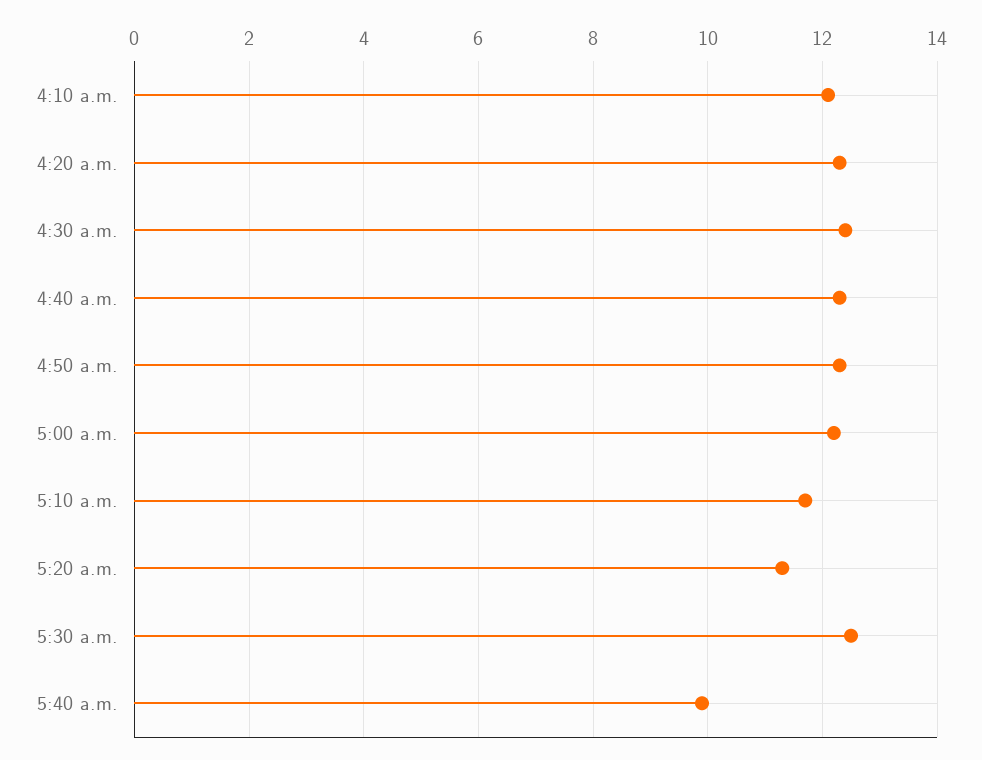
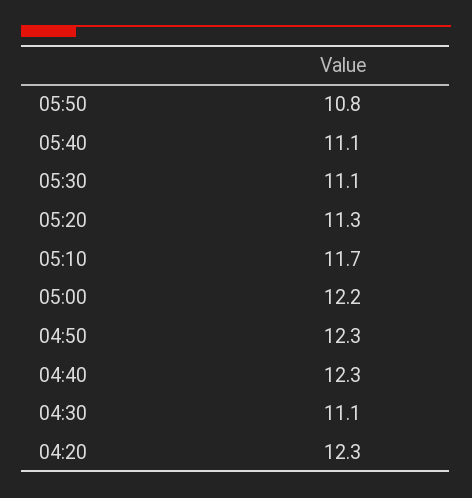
4:10 a.m.: 12 -> none
4:30 a.m.: 12.5 -> 11.1
5:30 a.m.: 12.5 -> 11.1
5:40 a.m.: 10 -> 11.1
05:50: none -> 10.8

